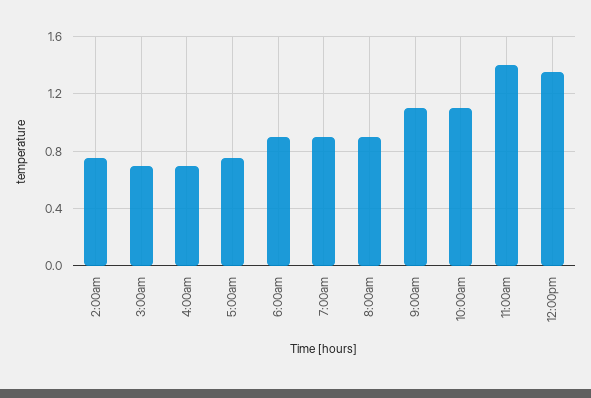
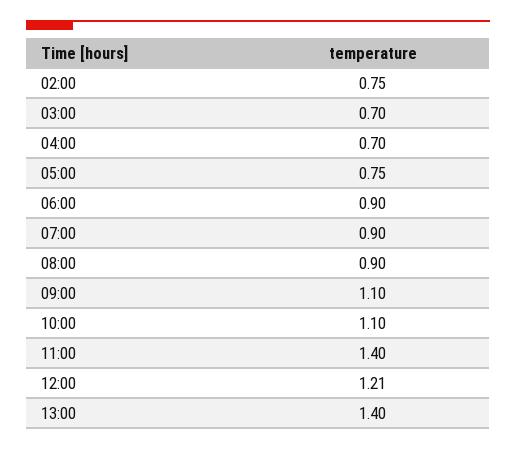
12:00pm: 1.35 -> 1.21
13:00: none -> 1.4

